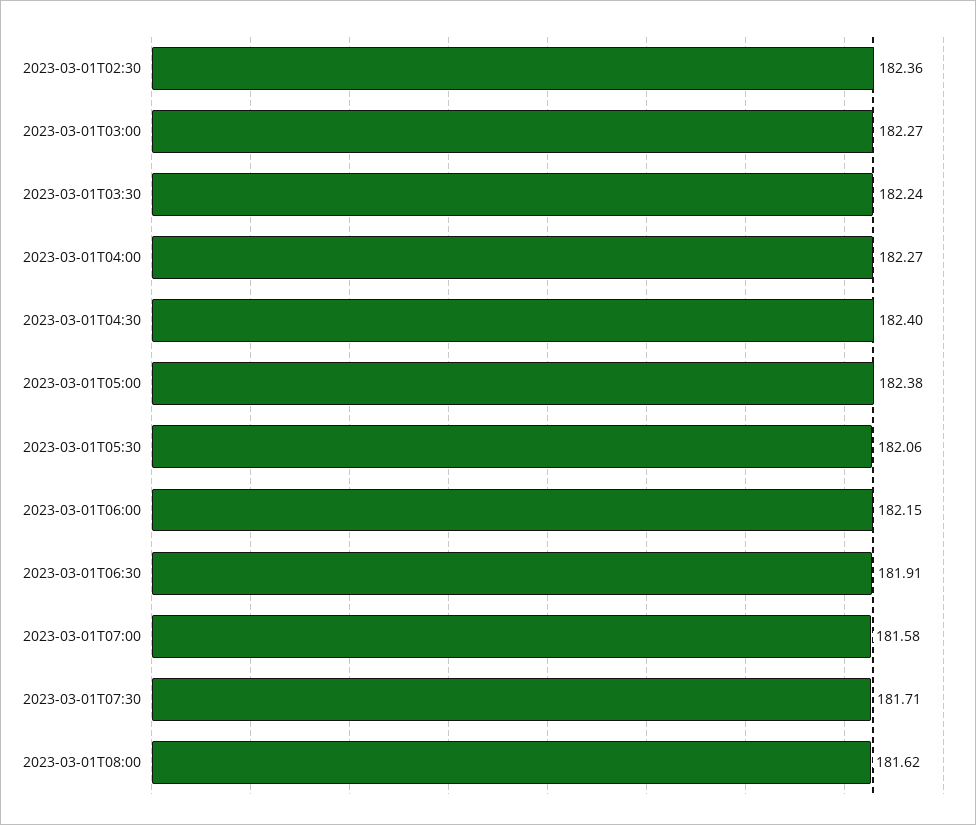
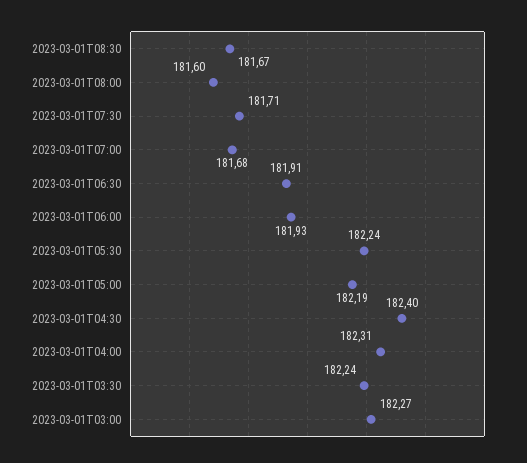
2023-03-01T02:30: 182.36 -> none
2023-03-01T04:00: 182.27 -> 182.31
2023-03-01T05:00: 182.38 -> 182.19
2023-03-01T05:30: 182.06 -> 182.24
2023-03-01T06:00: 182.15 -> 181.93
2023-03-01T07:00: 181.58 -> 181.68
2023-03-01T08:00: 181.62 -> 181.6
2023-03-01T08:30: none -> 181.67

